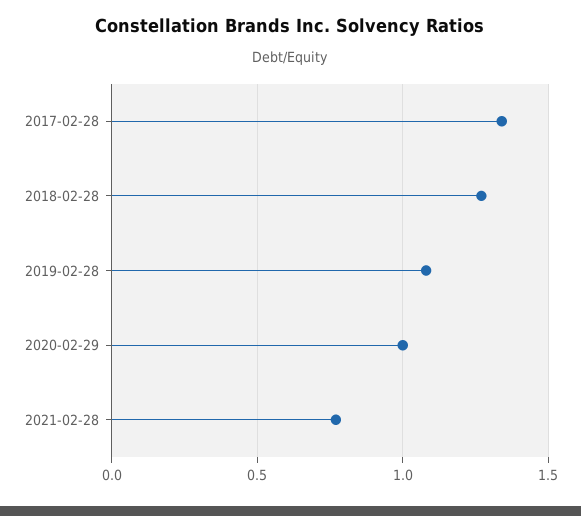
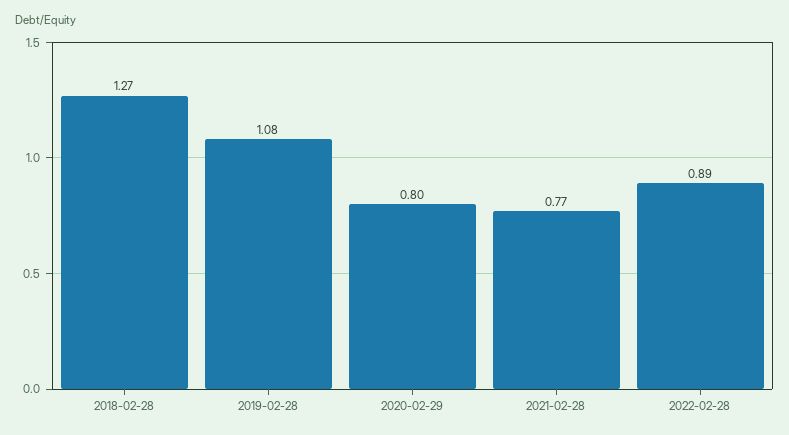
2017-02-28: 1.35 -> none
2020-02-29: 1 -> 0.8
2022-02-28: none -> 0.89

